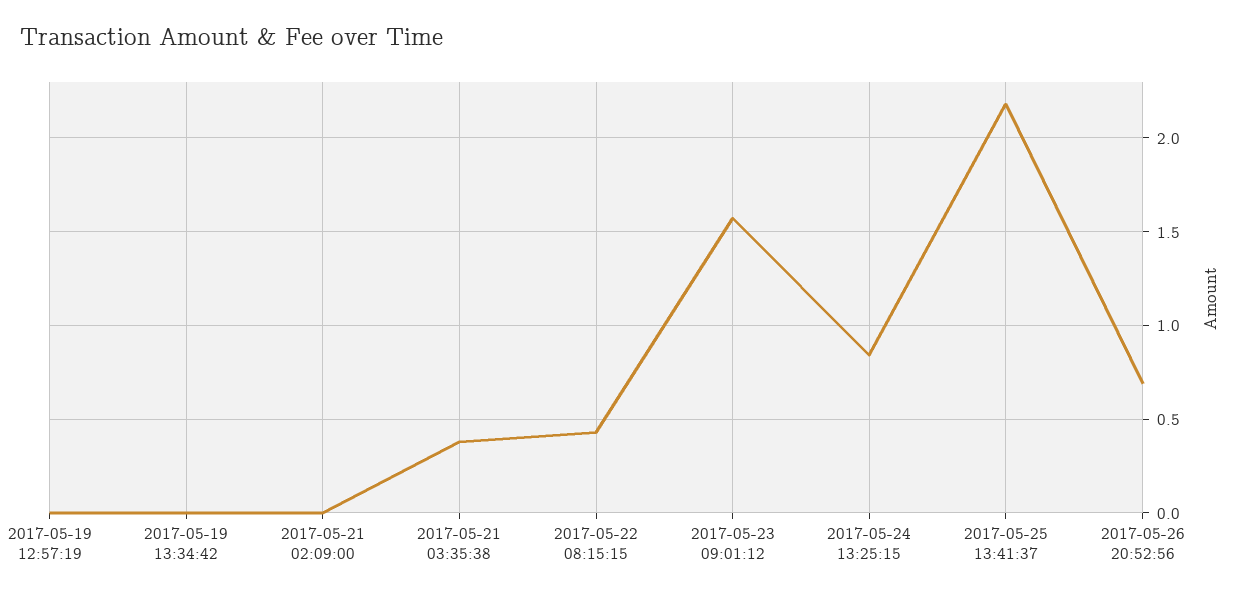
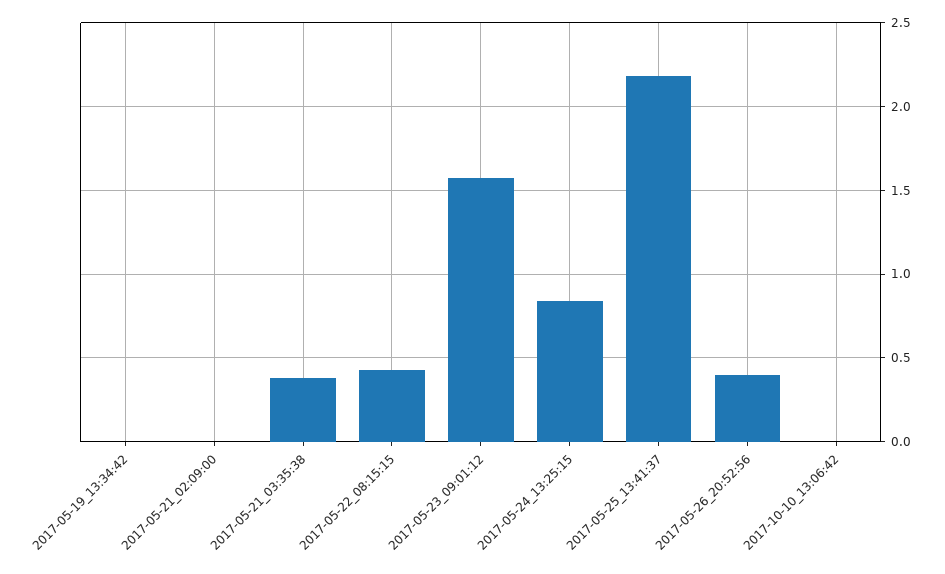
2017-05-19 12:57:19: 0 -> none
2017-05-26 20:52:56: 0.7 -> 0.4
2017-10-10_13:06:42: none -> 0

